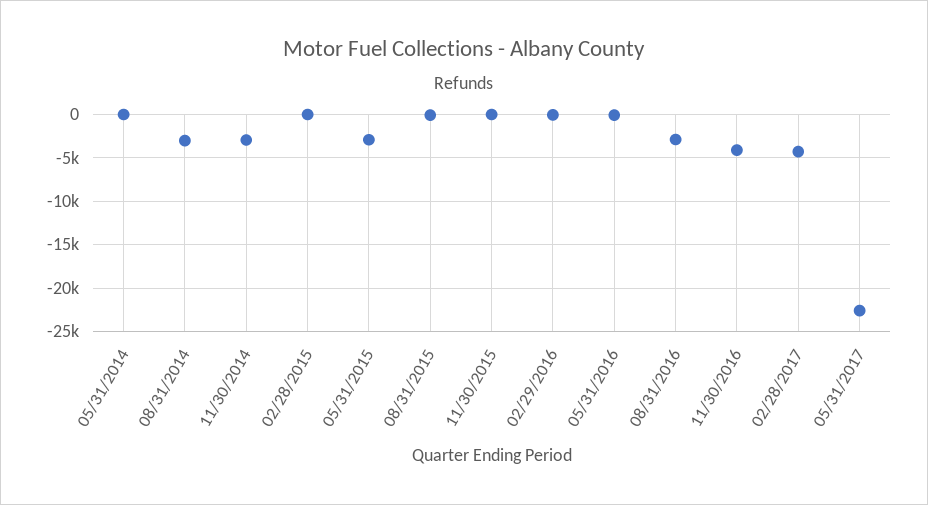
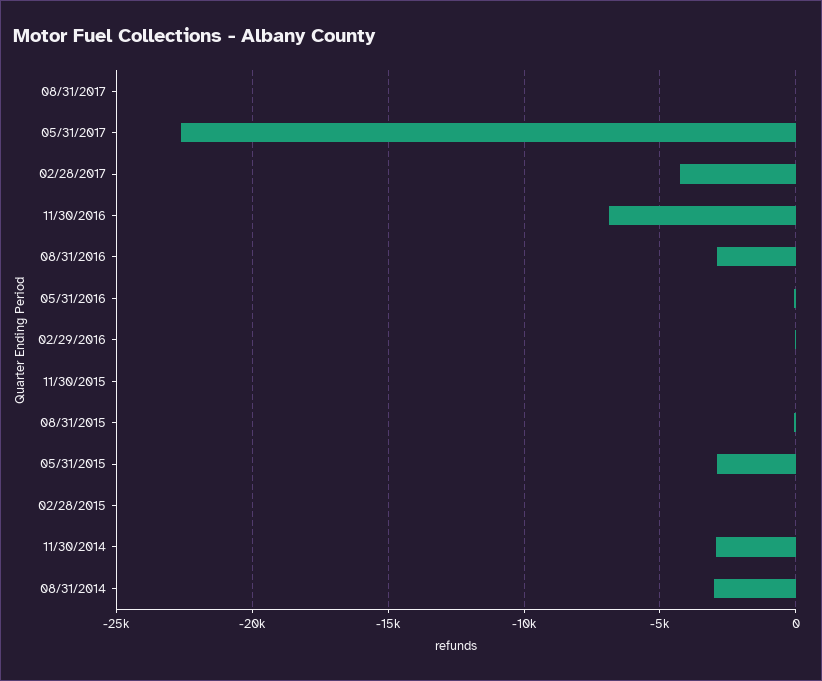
05/31/2014: 0 -> none
11/30/2016: -4000 -> -7000
08/31/2017: none -> 0

